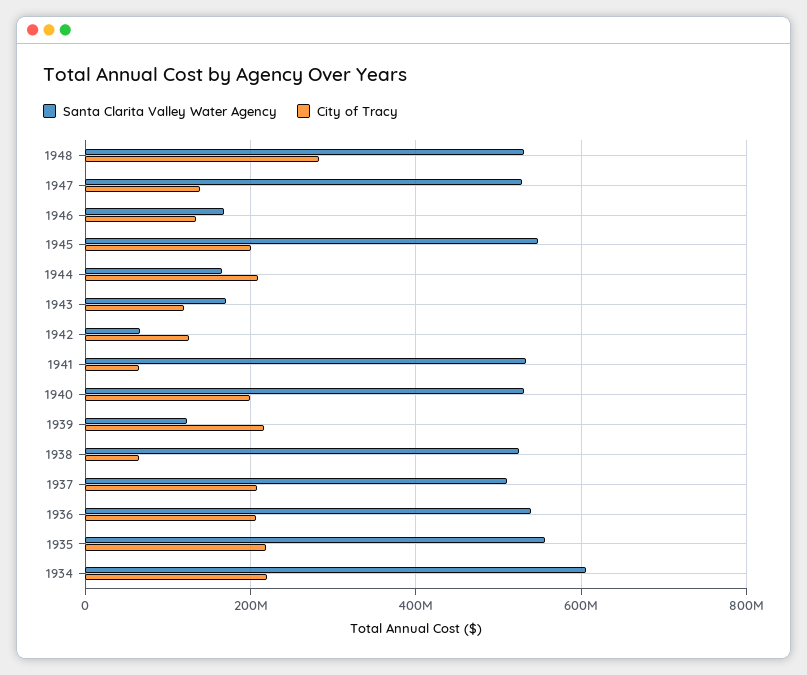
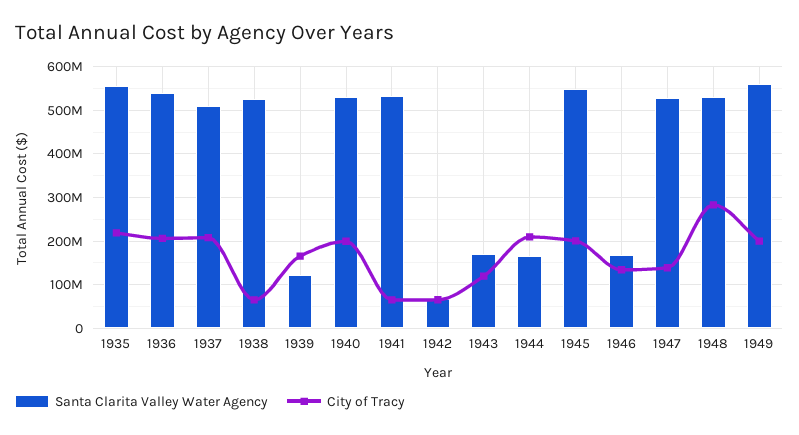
City of Tracy, 1942: 120000000 -> 60000000
City of Tracy, 1939: 220000000 -> 160000000
Santa Clarita Valley Water Agency, 1934: 600000000 -> none
City of Tracy, 1934: 220000000 -> none
Santa Clarita Valley Water Agency, 1949: none -> 560000000
City of Tracy, 1949: none -> 200000000

